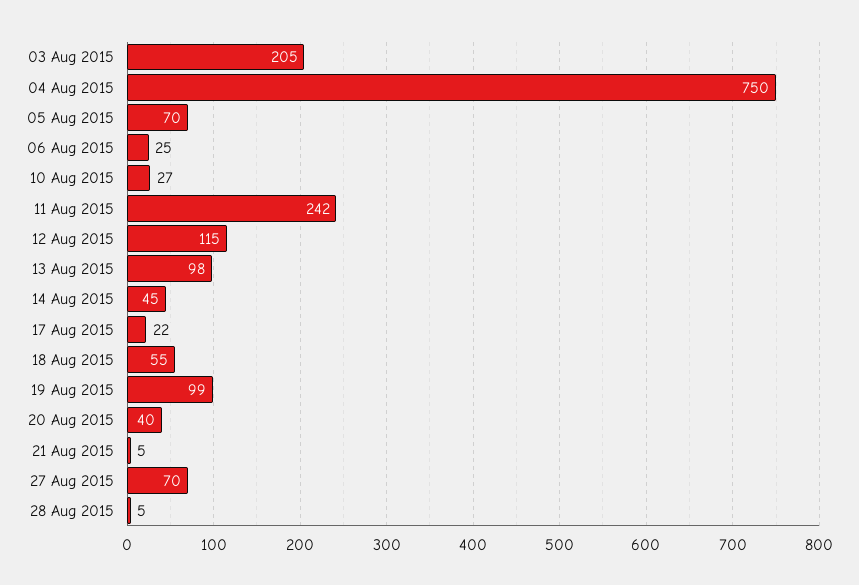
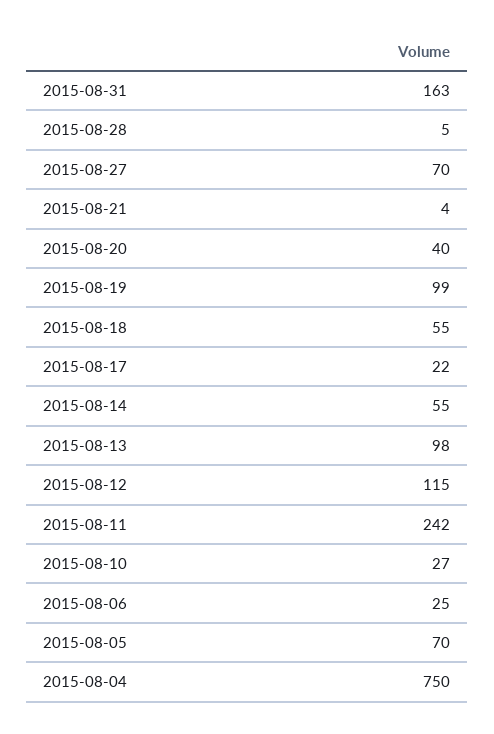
03 Aug 2015: 205 -> none
14 Aug 2015: 45 -> 55
21 Aug 2015: 5 -> 4
2015-08-31: none -> 163

